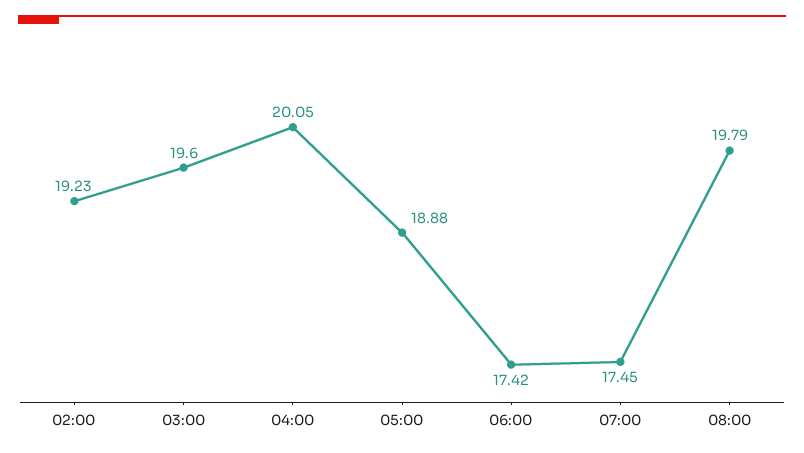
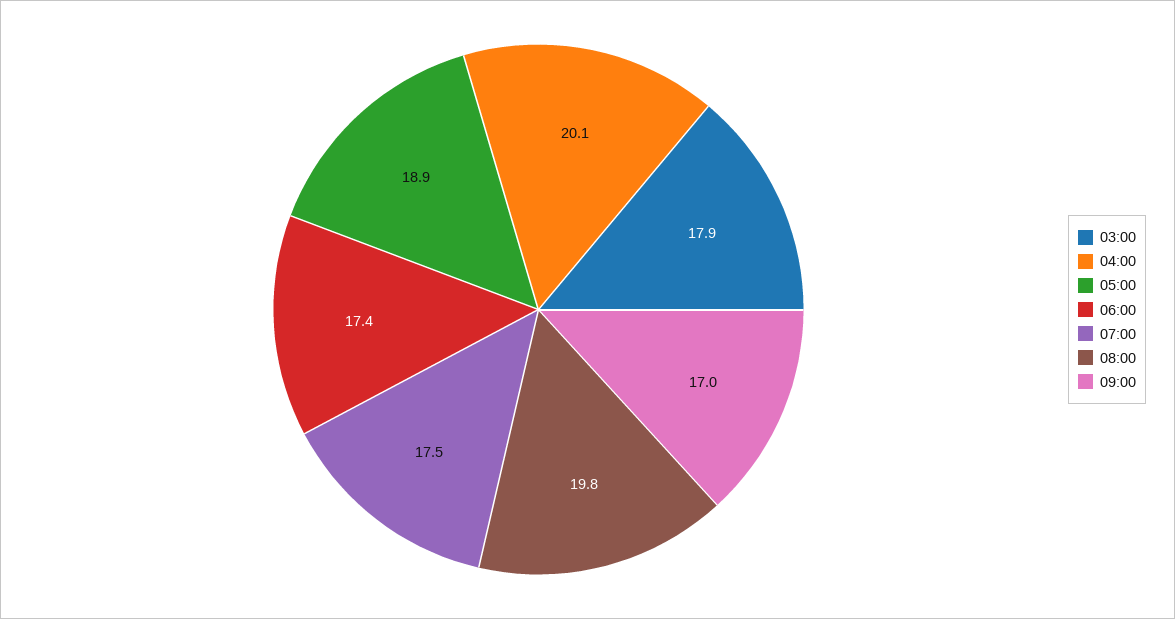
02:00: 19.23 -> none
03:00: 19.6 -> 17.9
09:00: none -> 17

